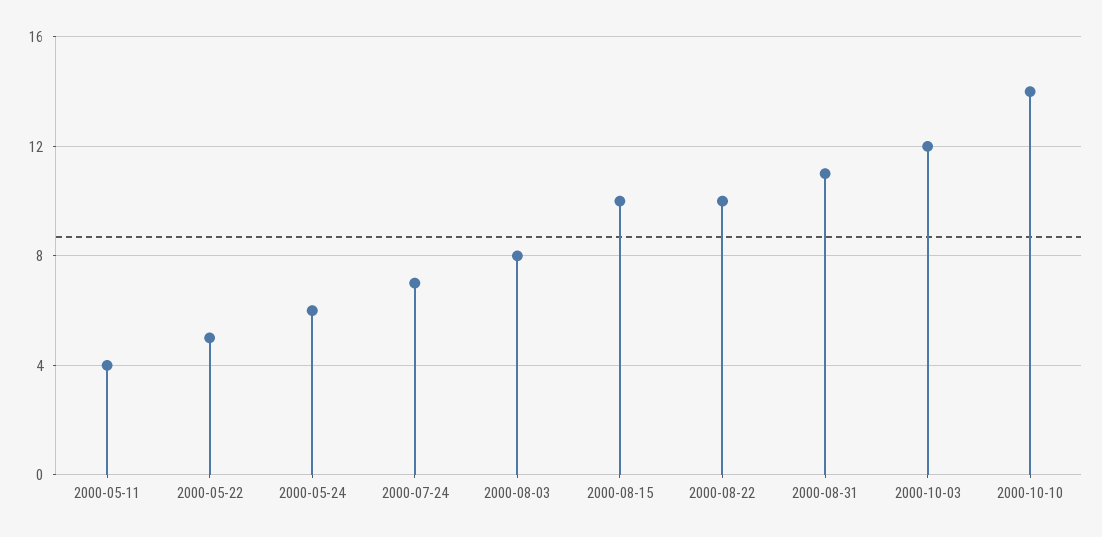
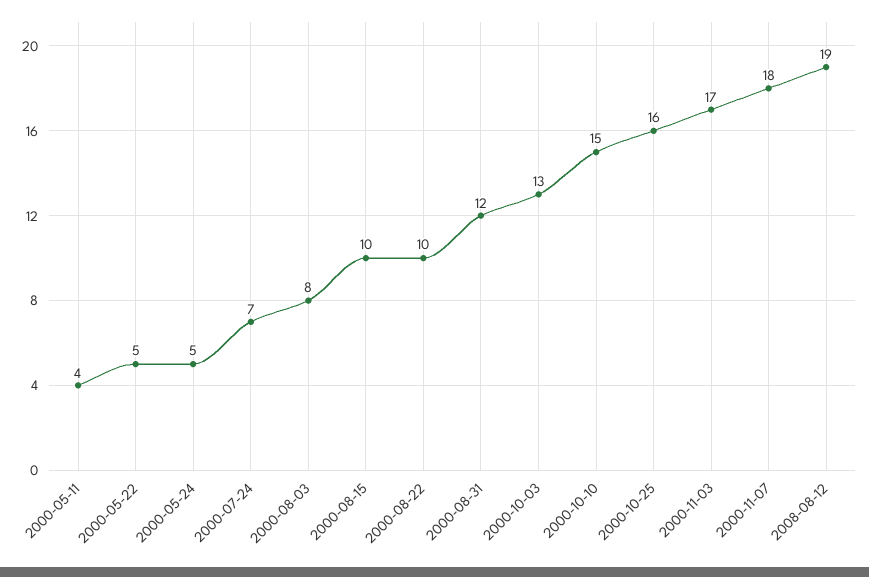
2000-05-24: 6 -> 5
2000-08-31: 11 -> 12
2000-10-03: 12 -> 13
2000-10-10: 14 -> 15
2000-10-25: none -> 16
2000-11-03: none -> 17
2000-11-07: none -> 18
2008-08-12: none -> 19

